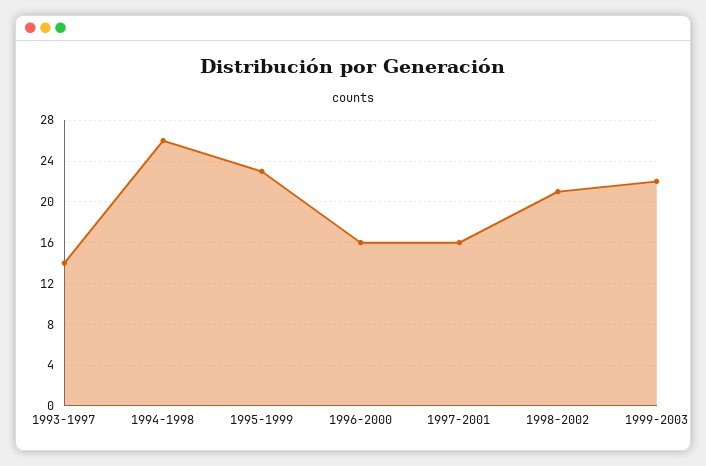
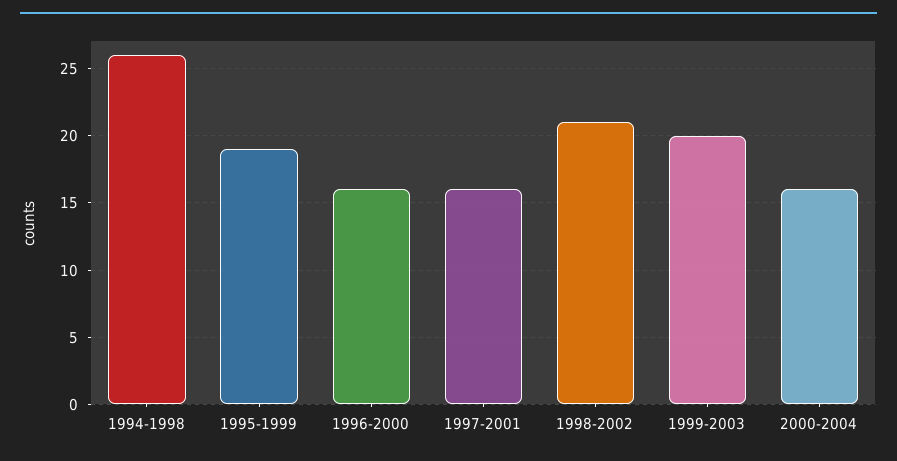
1993-1997: 14 -> none
1995-1999: 23 -> 19
1999-2003: 22 -> 20
2000-2004: none -> 16

